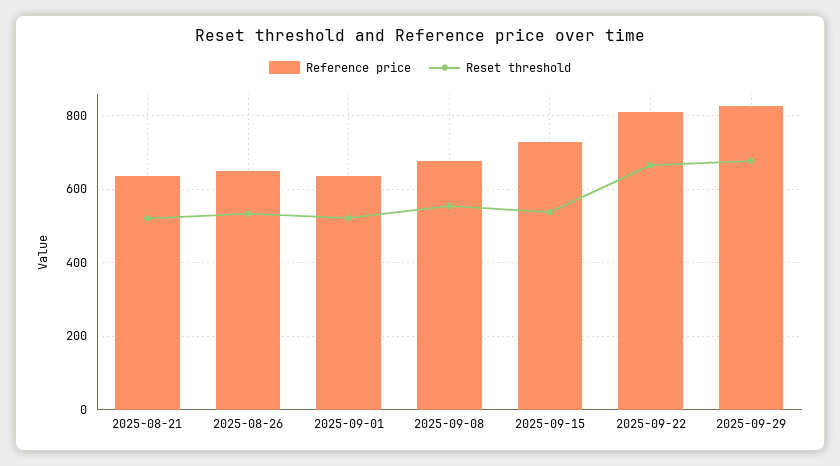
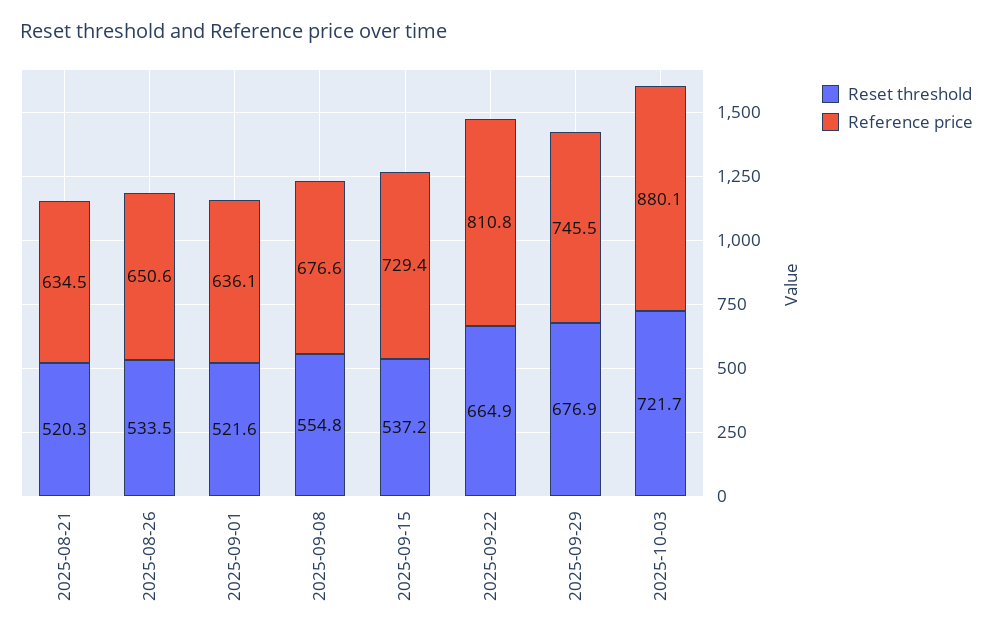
Reference price, 2025-09-29: 820 -> 745.5
Reset threshold, 2025-10-03: none -> 721.7
Reference price, 2025-10-03: none -> 880.1

